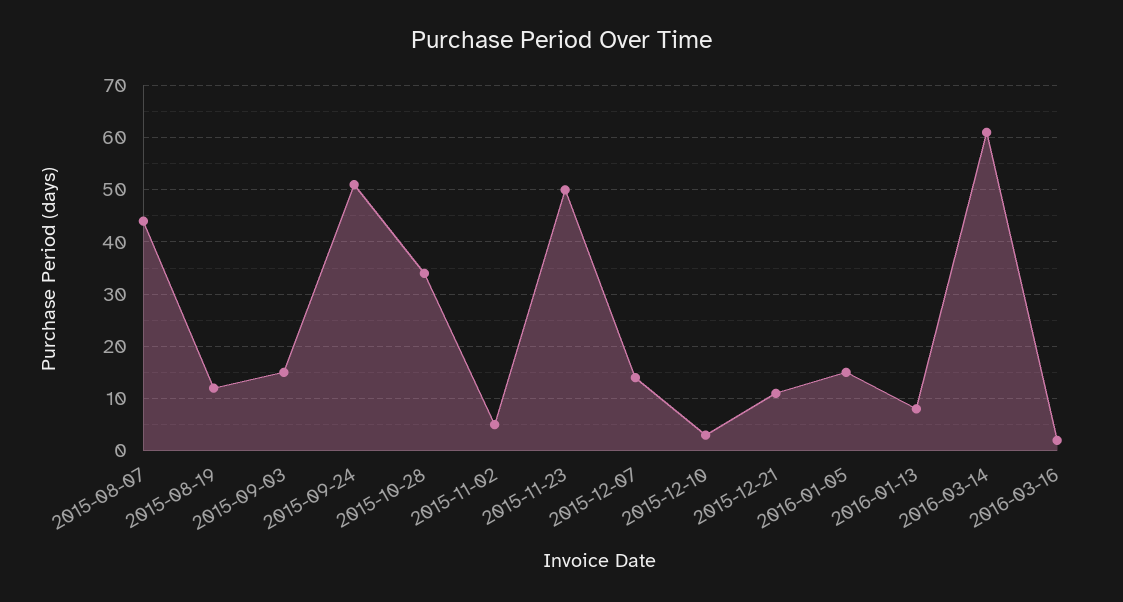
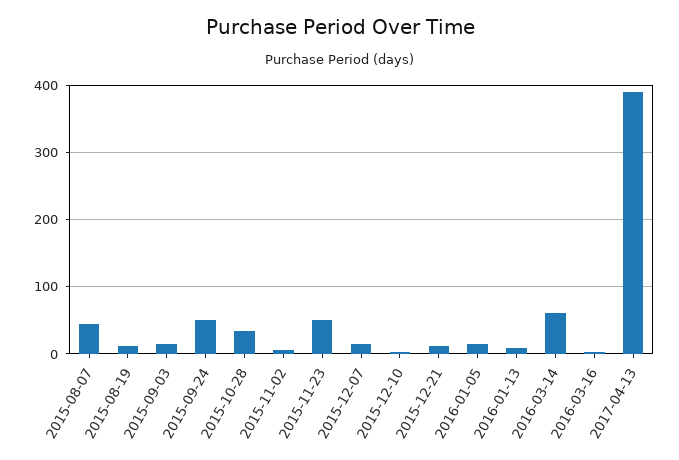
2017-04-13: none -> 390

